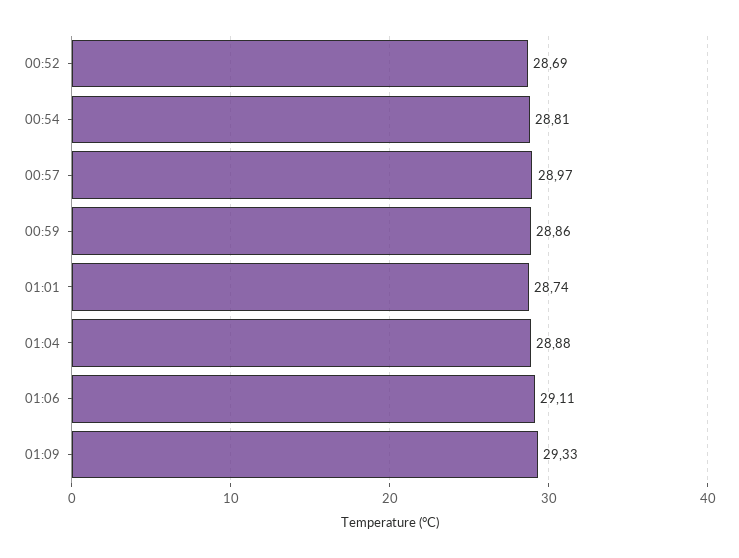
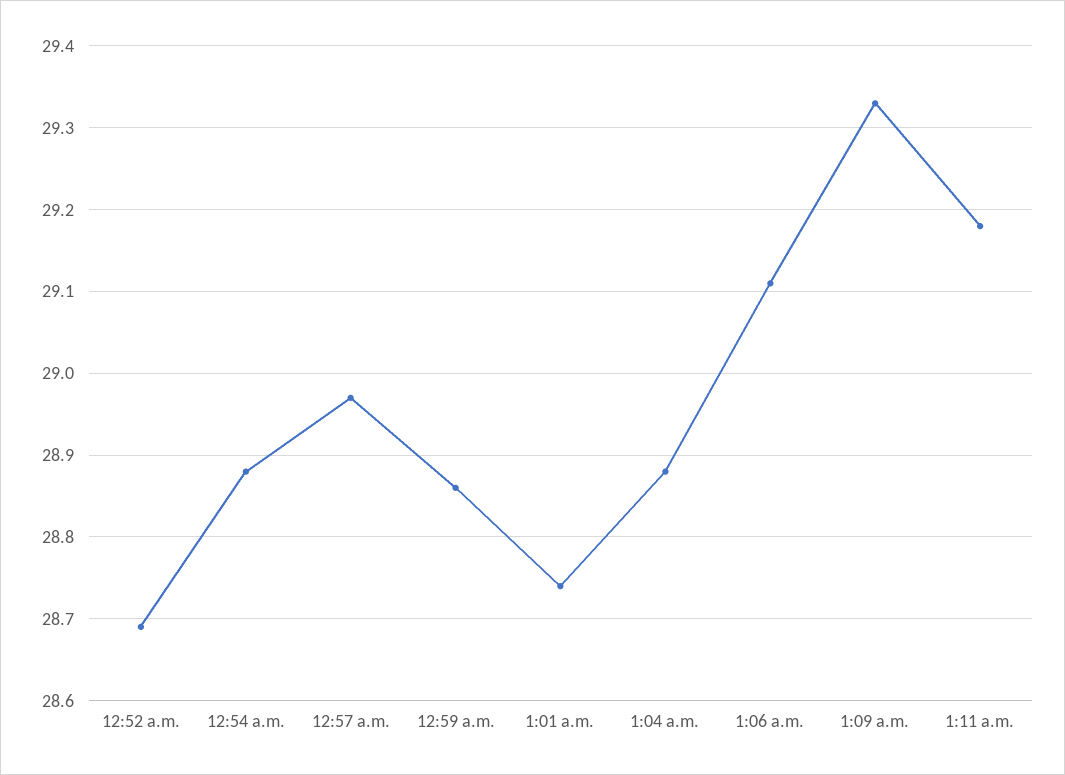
00:54: 28.81 -> 28.88
1:11 a.m.: none -> 29.18

